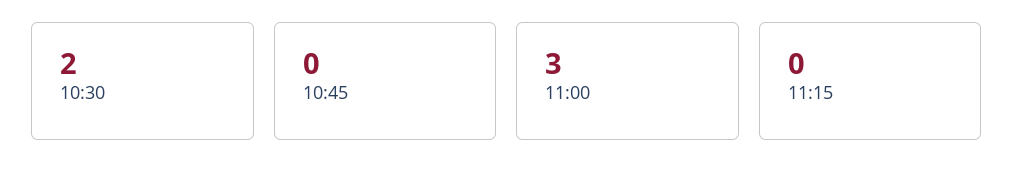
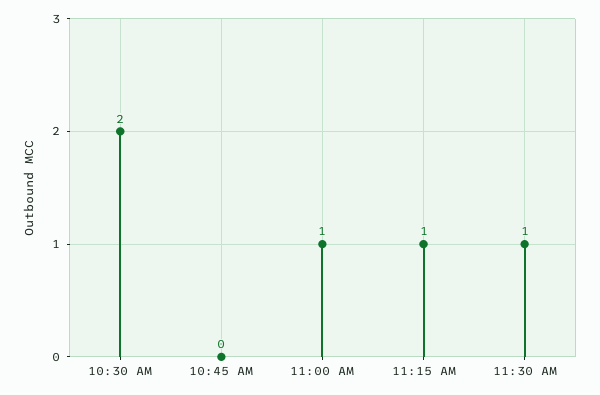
11:00: 3 -> 1
11:15: 0 -> 1
11:30 AM: none -> 1

